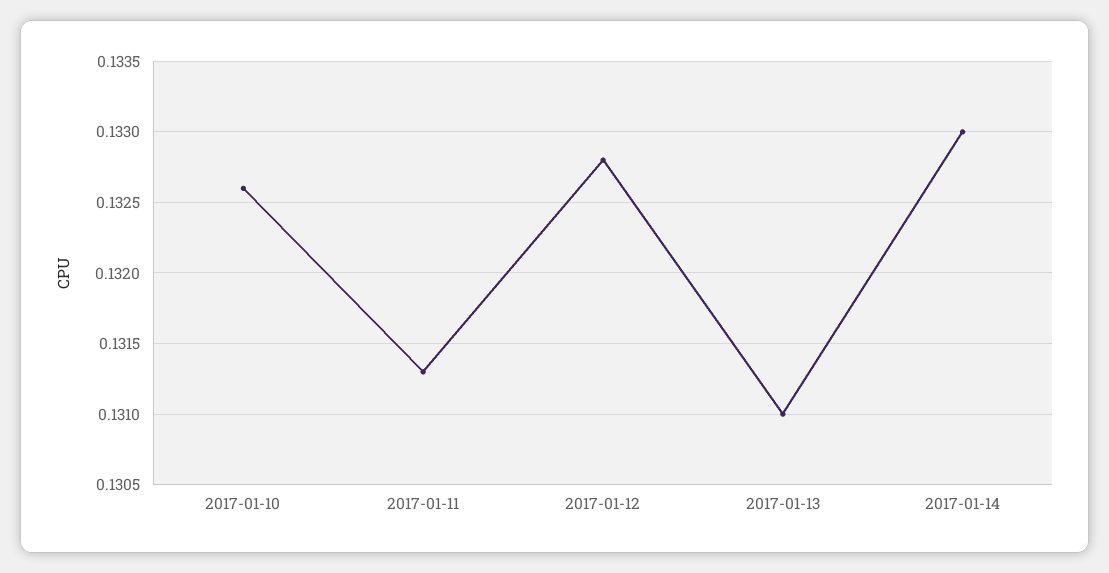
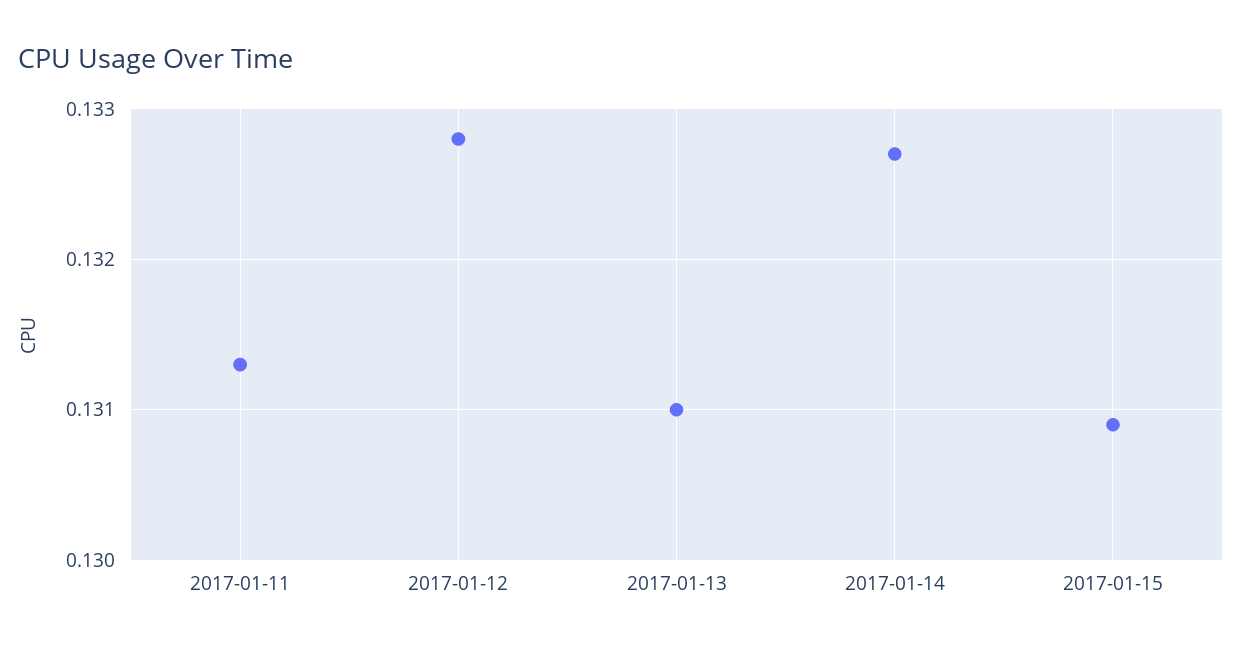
2017-01-10: 0.1326 -> none
2017-01-14: 0.133 -> 0.1327
2017-01-15: none -> 0.1309

